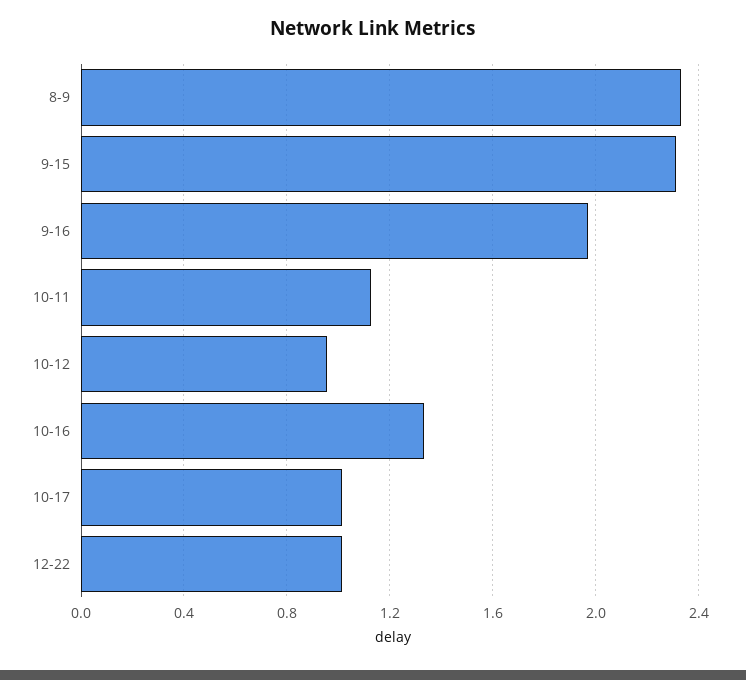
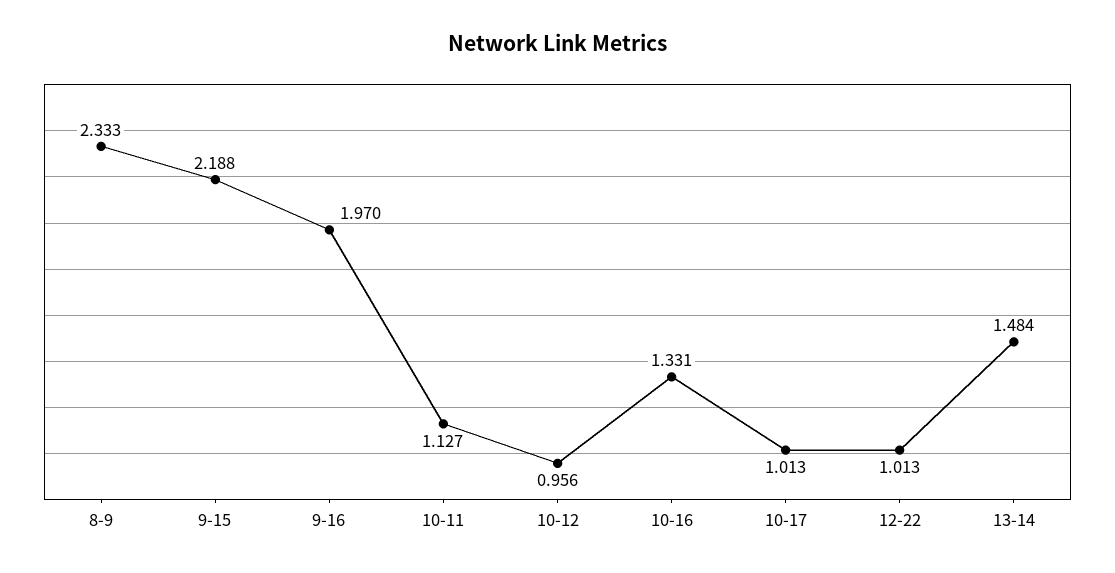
9-15: 2.3 -> 2.188
13-14: none -> 1.484

